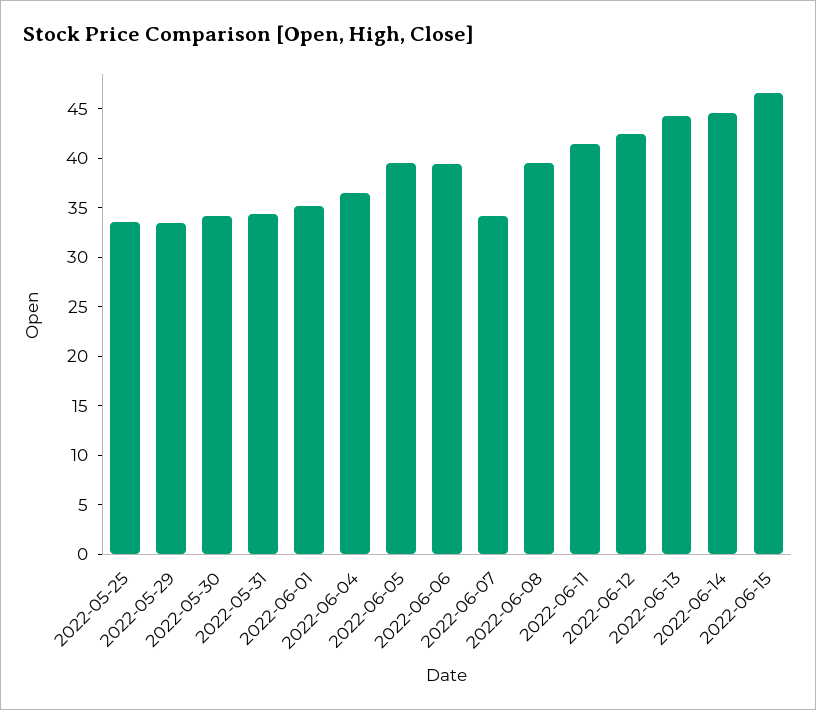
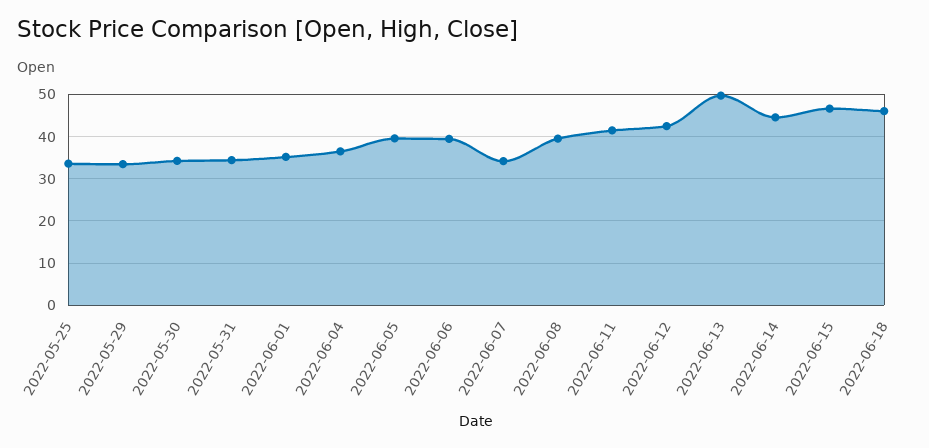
2022-06-13: 44 -> 50
2022-06-18: none -> 46

